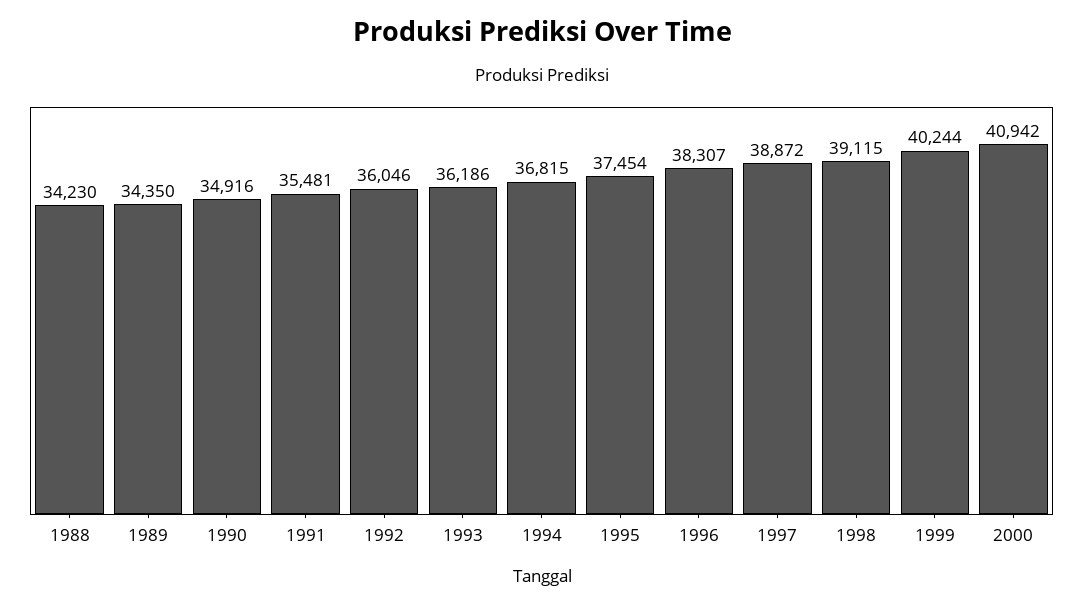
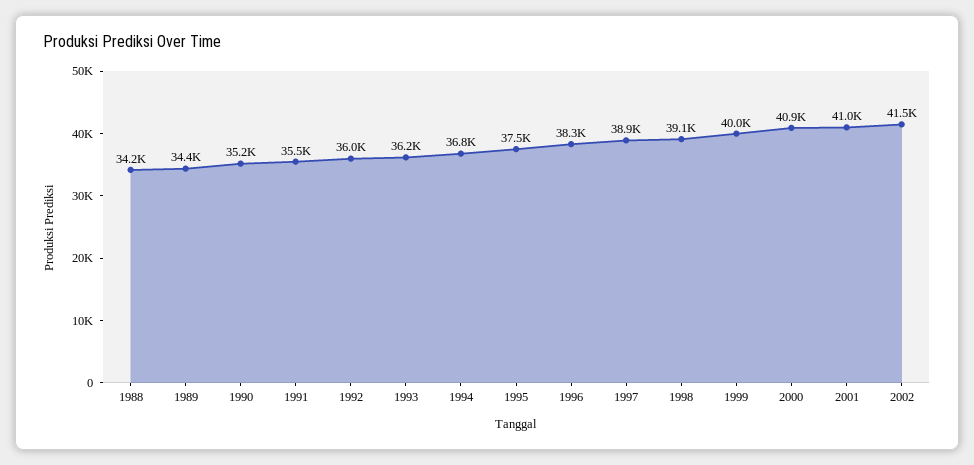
1990: 34916 -> 35200
1999: 40244 -> 40000
2001: none -> 41000
2002: none -> 41500

